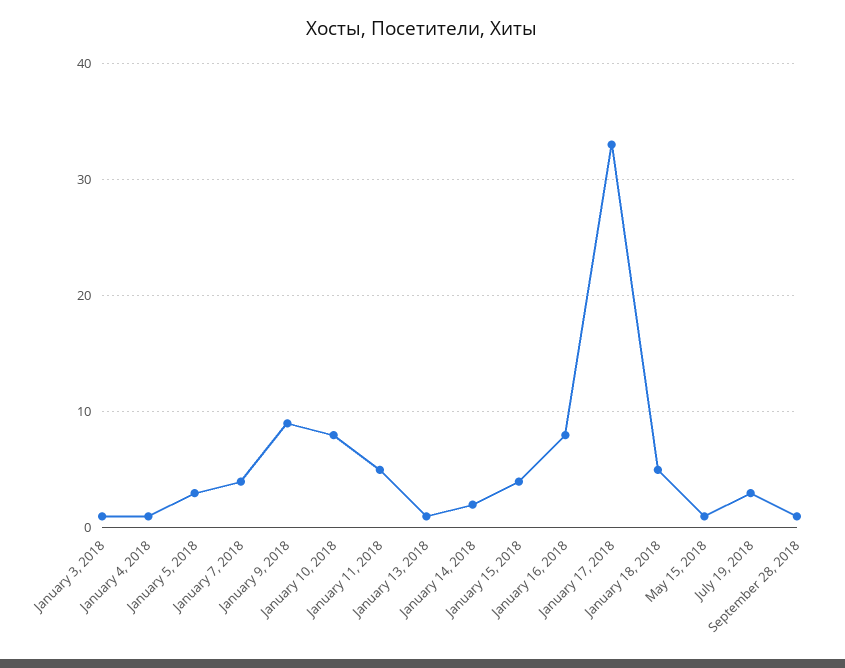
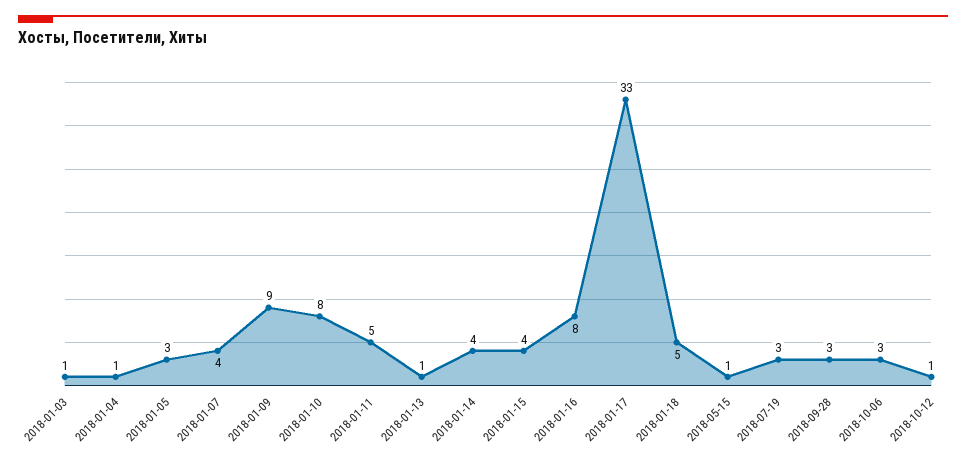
January 14, 2018: 2 -> 4
September 28, 2018: 1 -> 3
2018-10-06: none -> 3
2018-10-12: none -> 1

